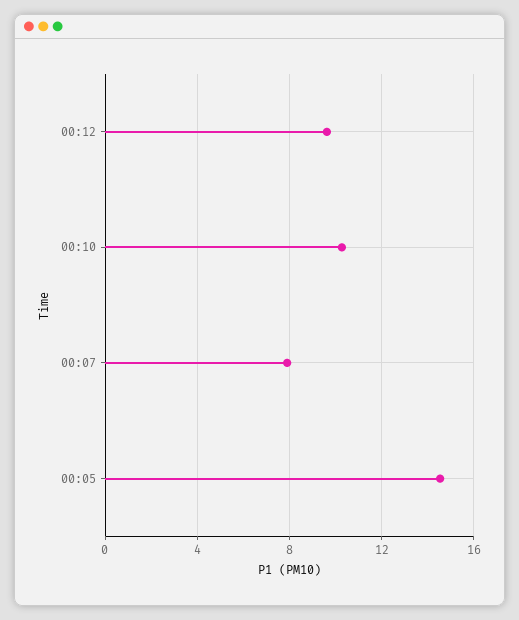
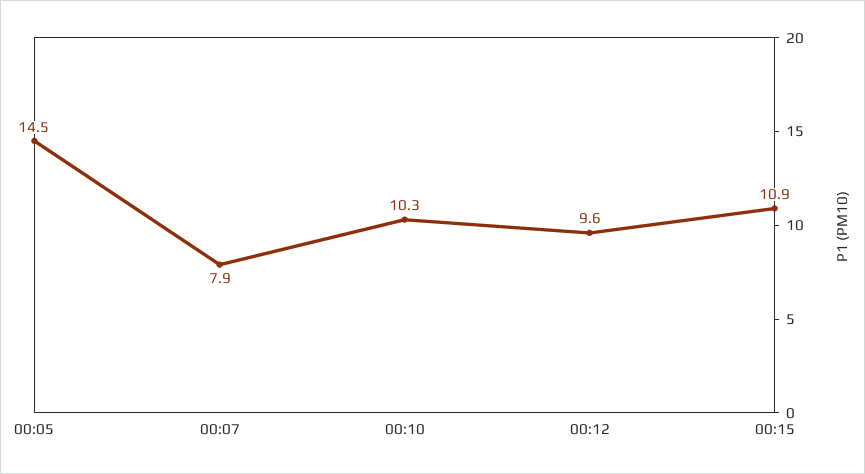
00:15: none -> 10.9

